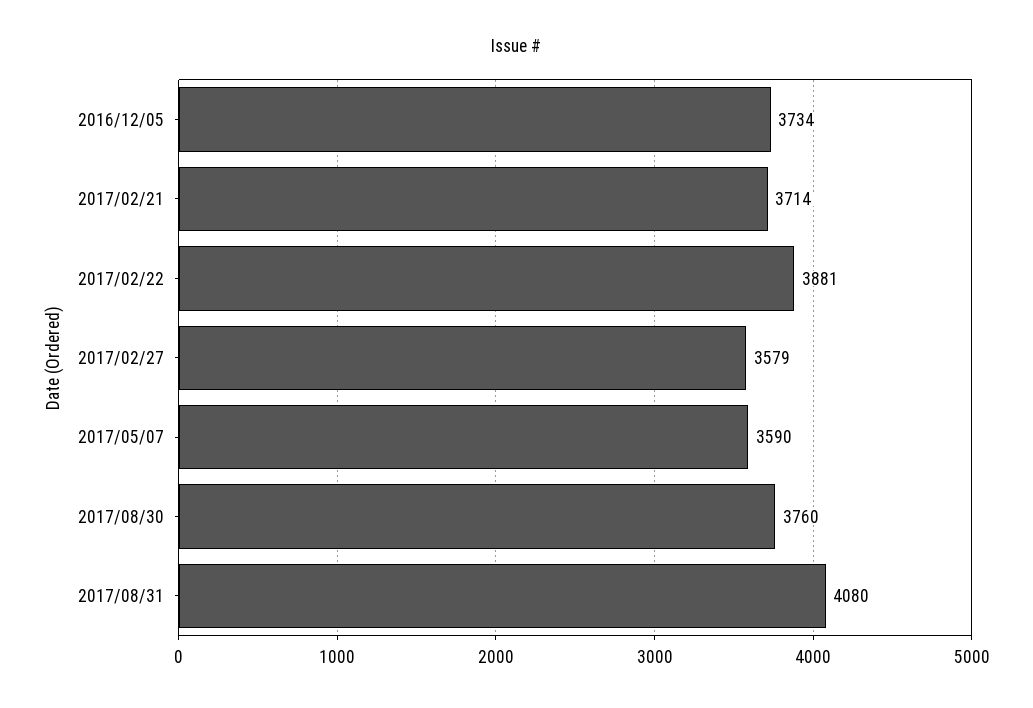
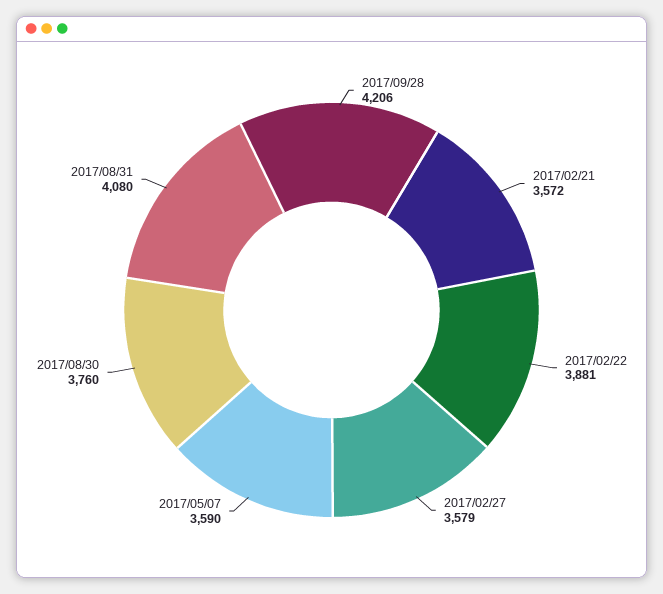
2016/12/05: 3734 -> none
2017/02/21: 3714 -> 3572
2017/09/28: none -> 4206

